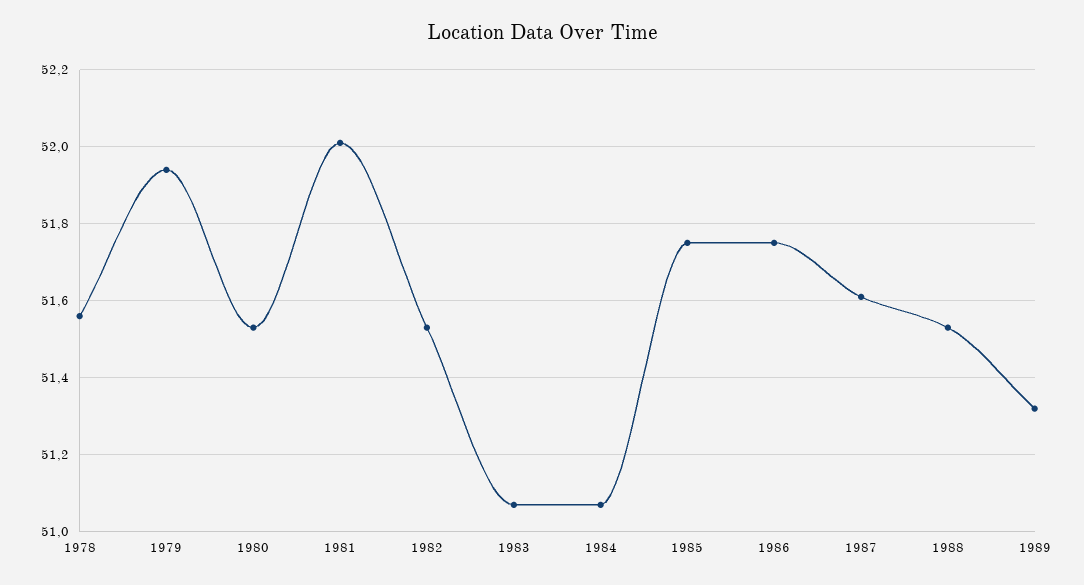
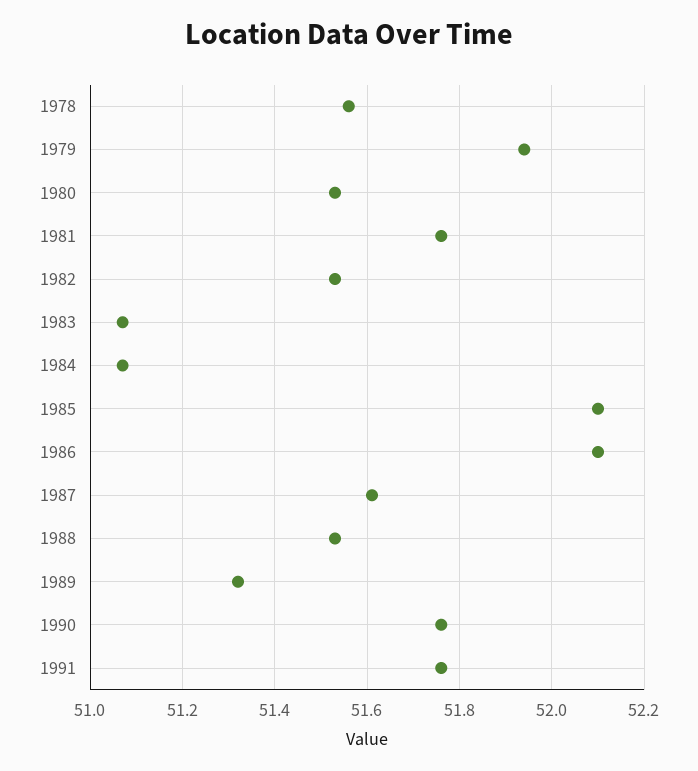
1981: 52 -> 51.75
1985: 51.75 -> 52.1
1986: 51.75 -> 52.1
1990: none -> 51.75
1991: none -> 51.75

